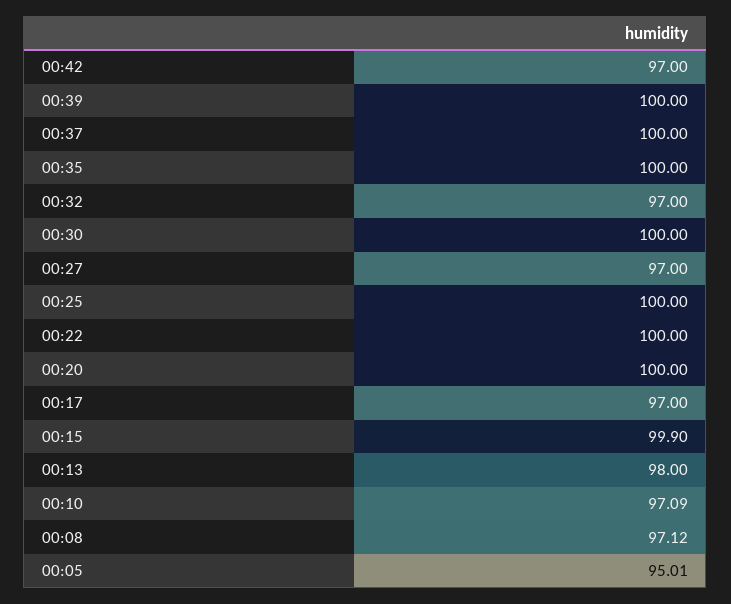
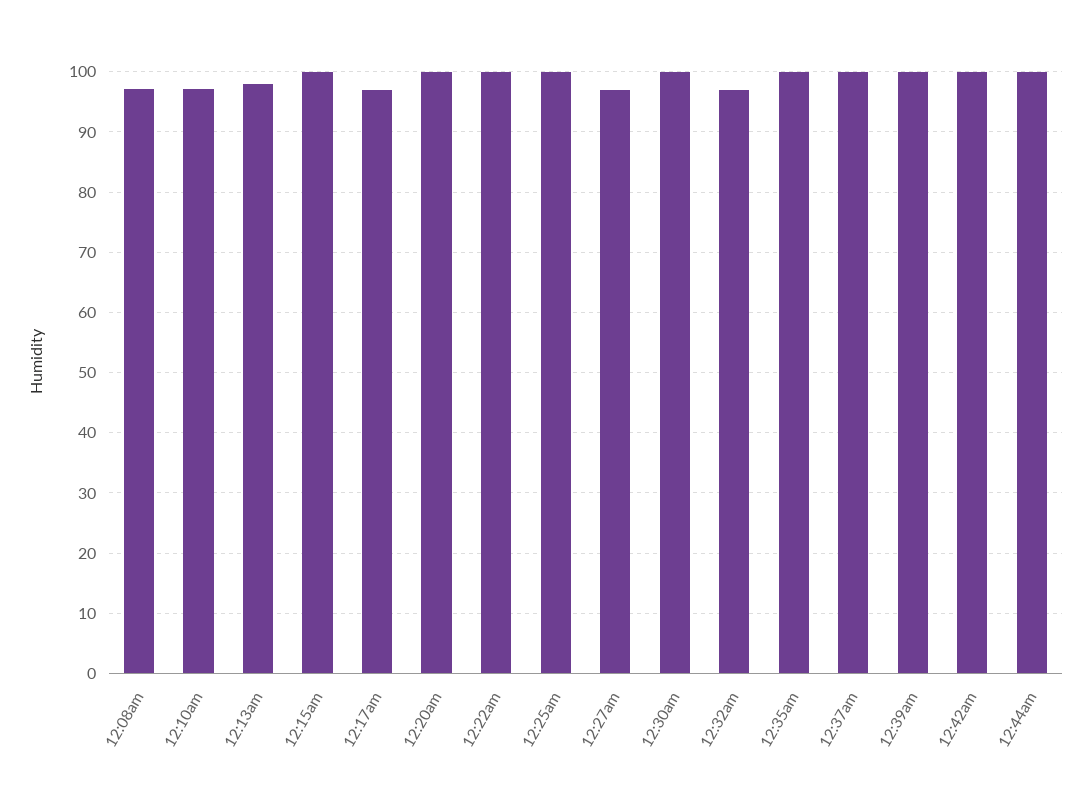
00:42: 97 -> 100
00:05: 95.01 -> none
12:44am: none -> 100

